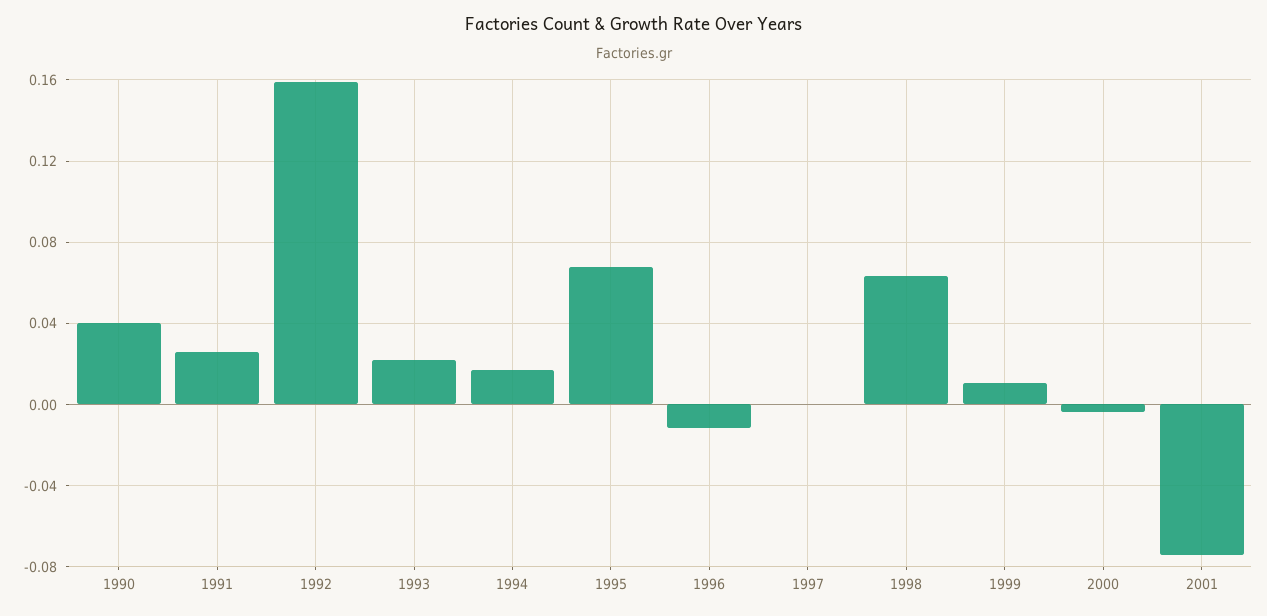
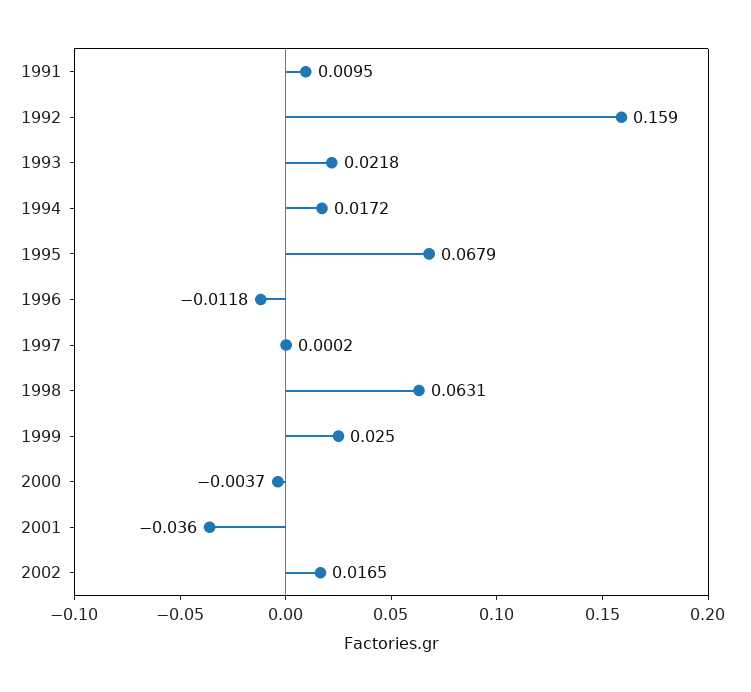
1990: 0.04 -> none
1991: 0.025 -> 0.0095
1999: 0.01 -> 0.025
2001: -0.075 -> -0.036
2002: none -> 0.0165

